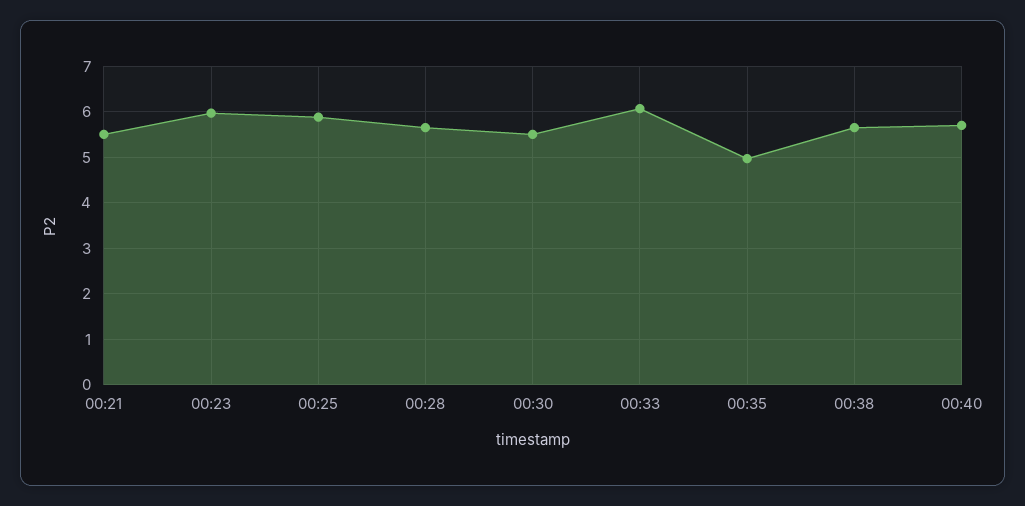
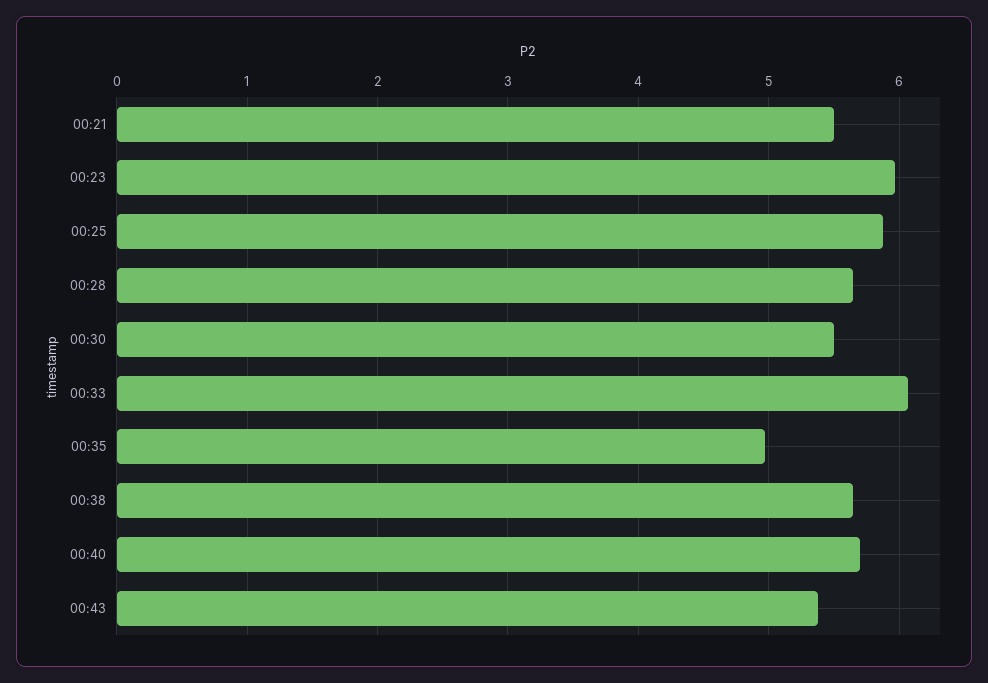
00:43: none -> 5.4

